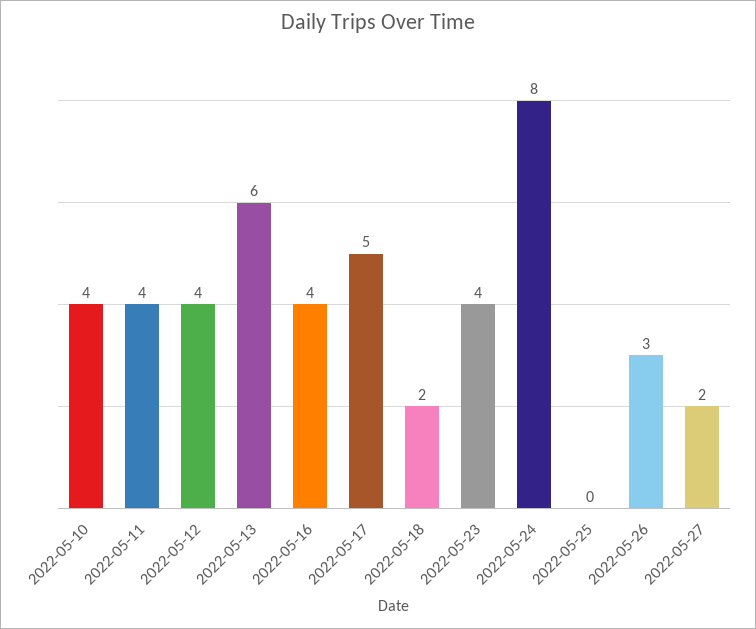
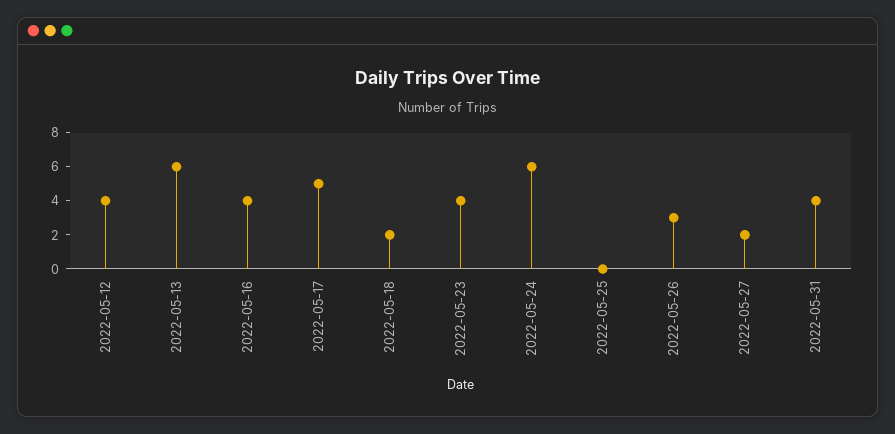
2022-05-10: 4 -> none
2022-05-11: 4 -> none
2022-05-24: 8 -> 6
2022-05-31: none -> 4

